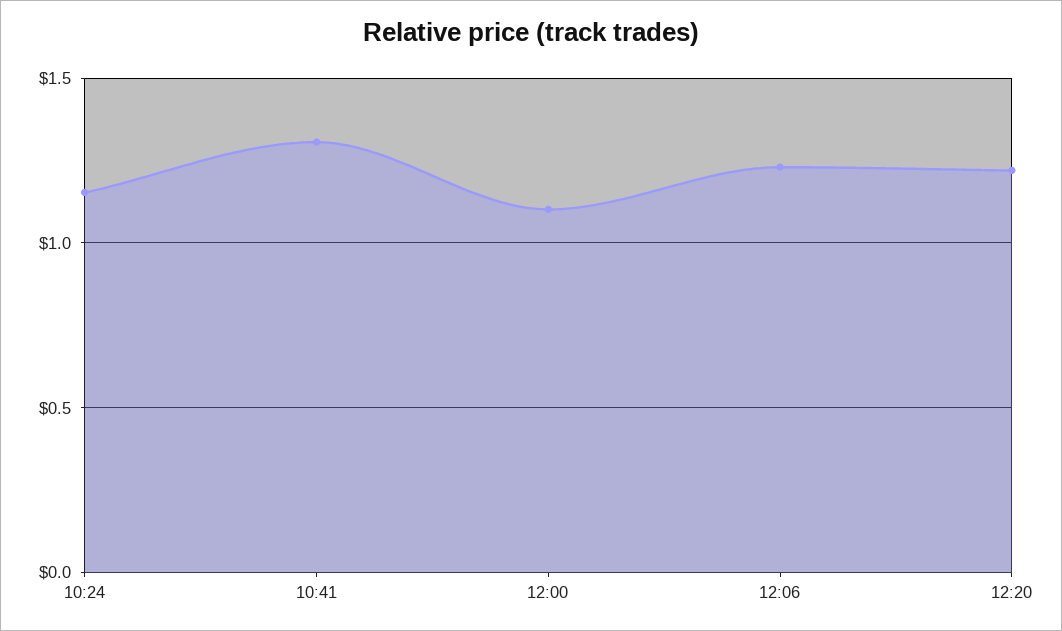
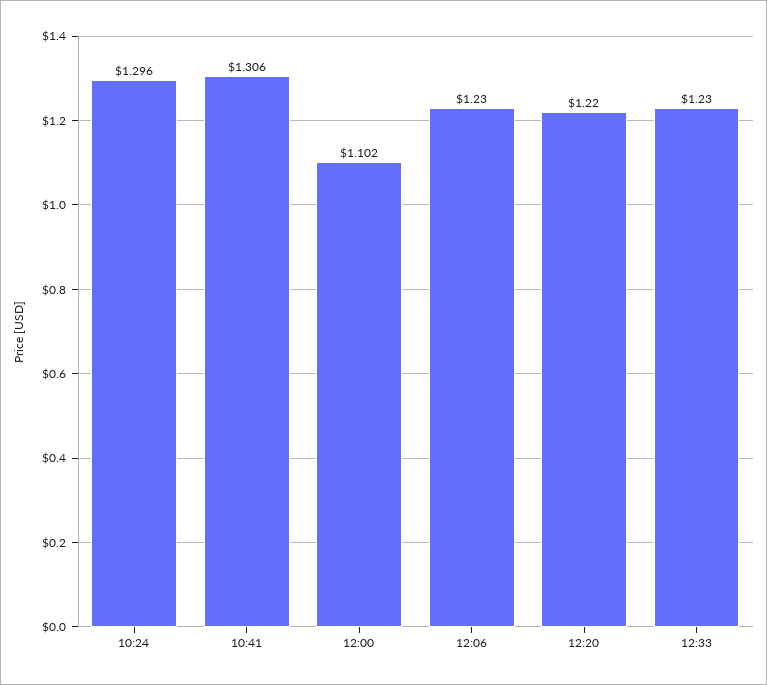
10:24: 1.15 -> 1.296
12:33: none -> 1.23

